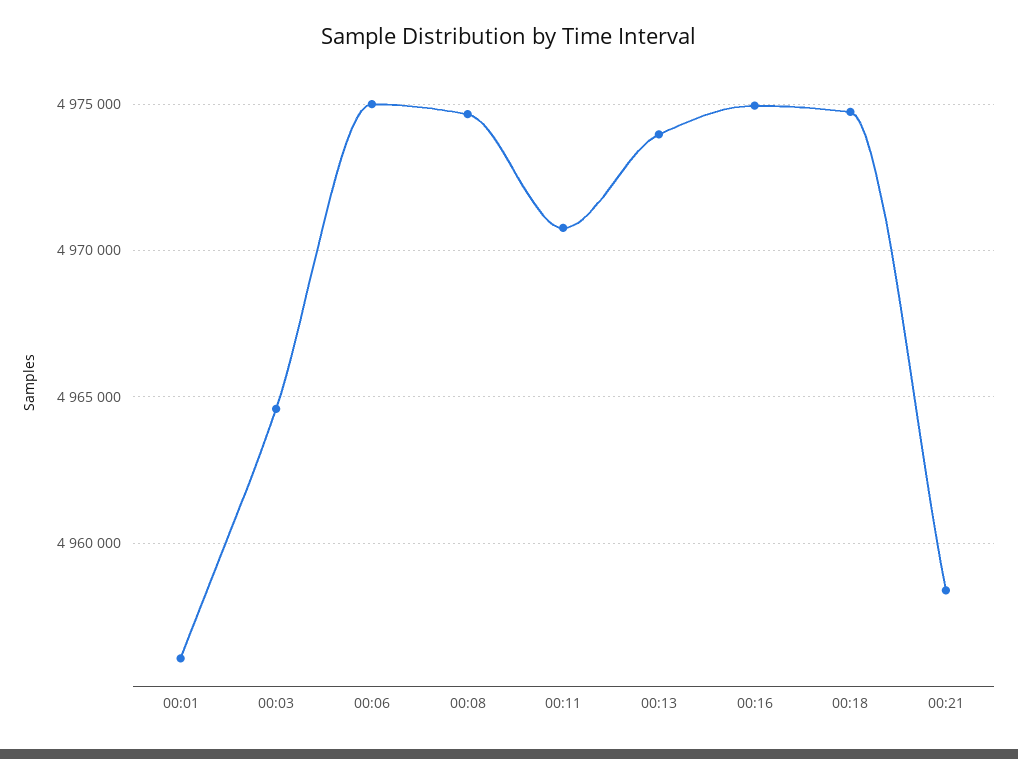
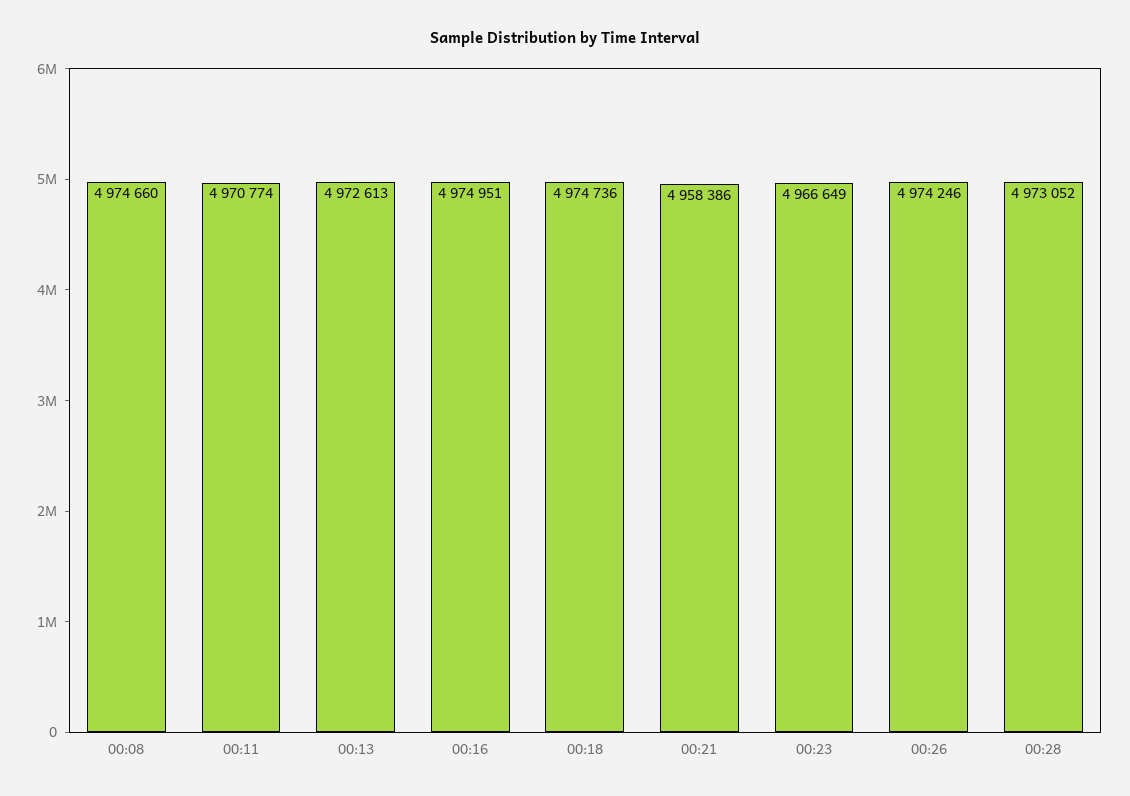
00:01: 4956000 -> none
00:03: 4964500 -> none
00:06: 4975000 -> none
00:13: 4974000 -> 4972613
00:23: none -> 4966649
00:26: none -> 4974246
00:28: none -> 4973052

